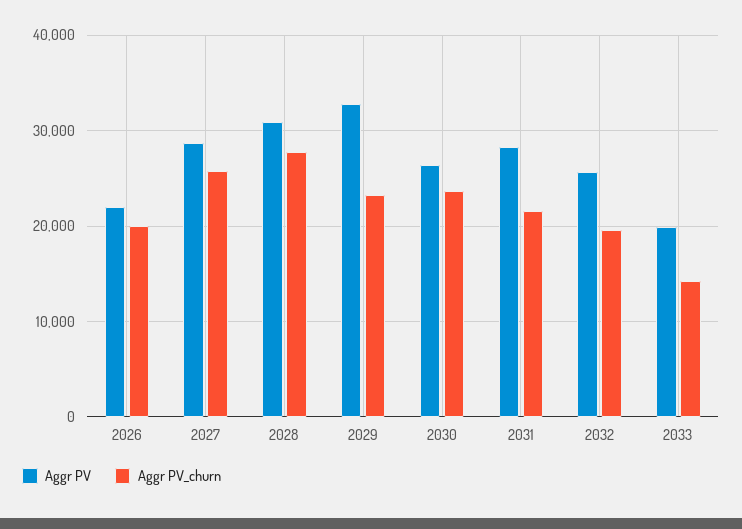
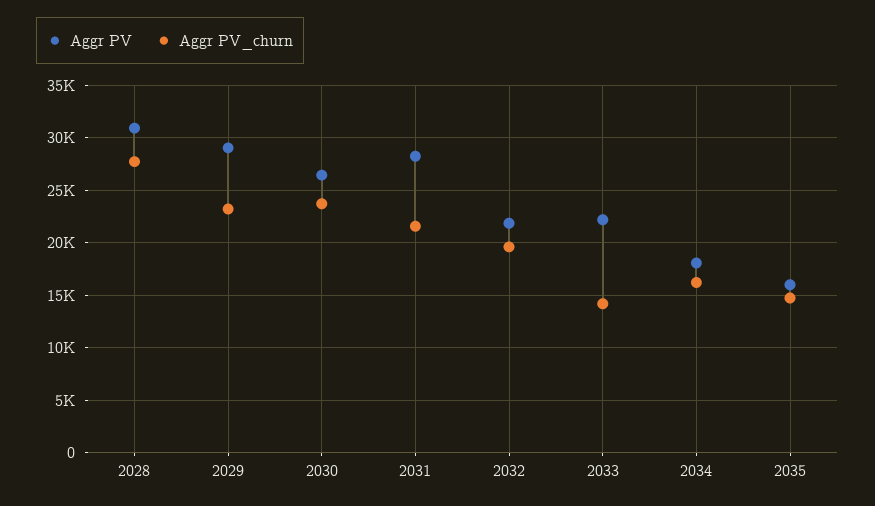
Aggr PV, 2026: 22000 -> none
Aggr PV_churn, 2026: 20000 -> none
Aggr PV, 2027: 29000 -> none
Aggr PV_churn, 2027: 26000 -> none
Aggr PV, 2029: 33000 -> 29000
Aggr PV, 2032: 26000 -> 22000
Aggr PV, 2033: 20000 -> 22000
Aggr PV, 2034: none -> 18000
Aggr PV_churn, 2034: none -> 16000
Aggr PV, 2035: none -> 16000
Aggr PV_churn, 2035: none -> 15000

